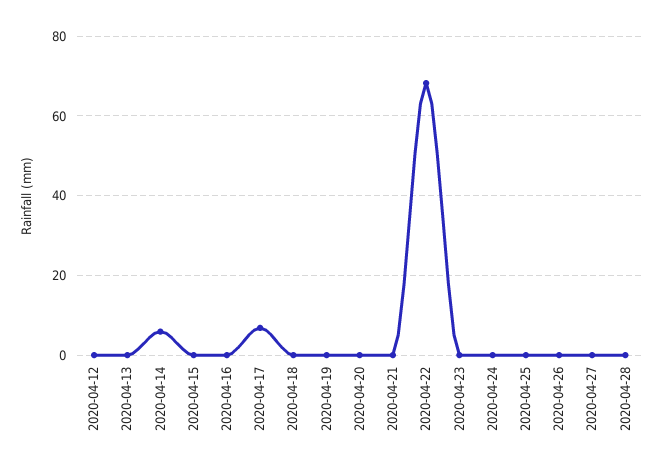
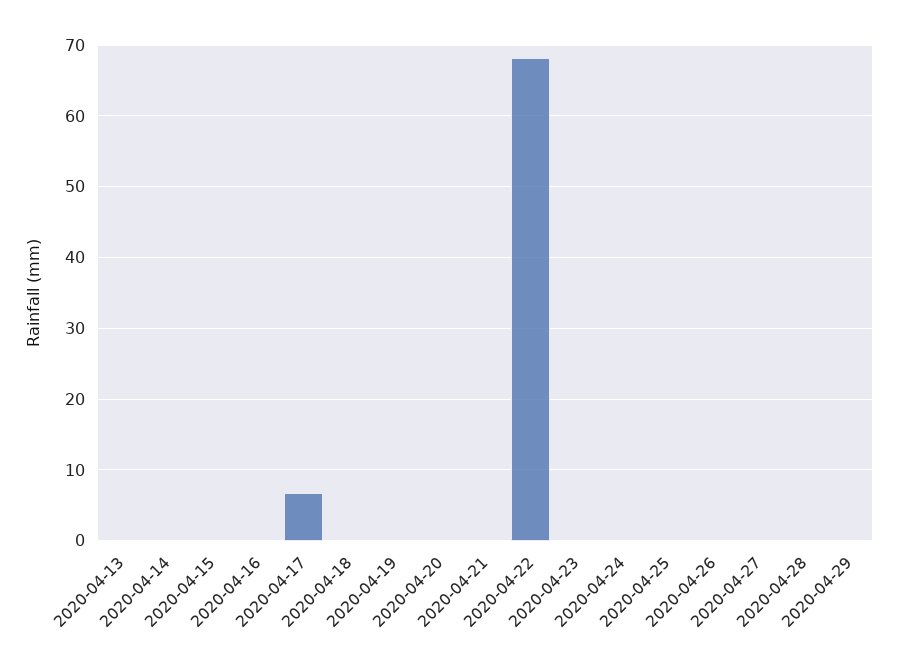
2020-04-12: 0 -> none
2020-04-14: 6 -> 0
2020-04-29: none -> 0

